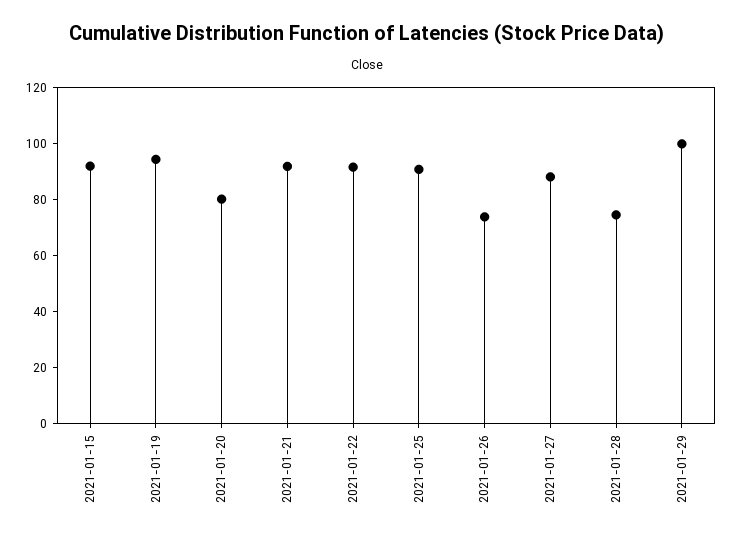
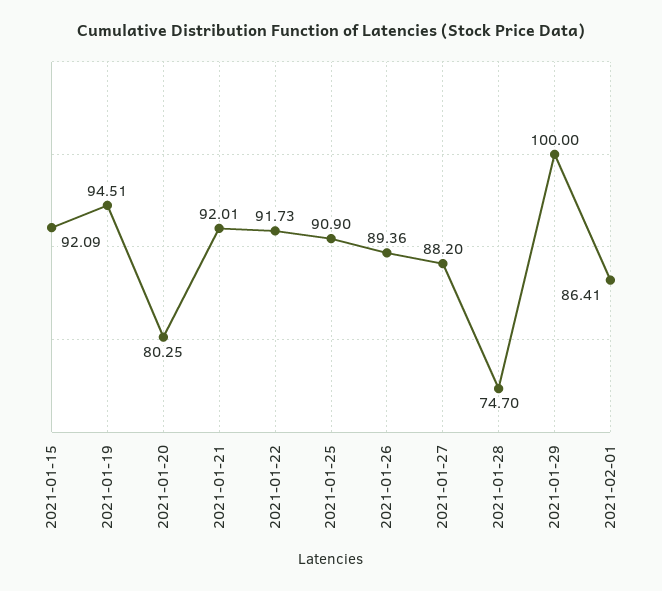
2021-01-26: 75 -> 89.36
2021-02-01: none -> 86.41

